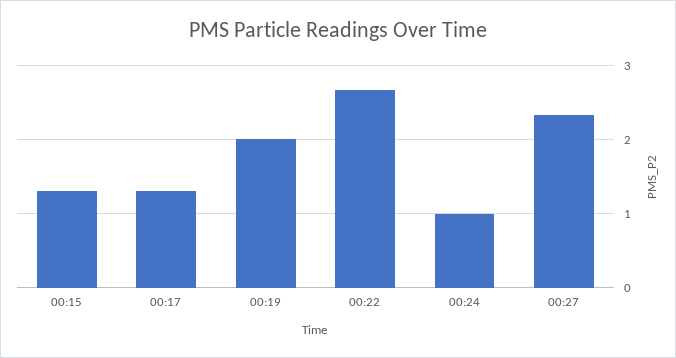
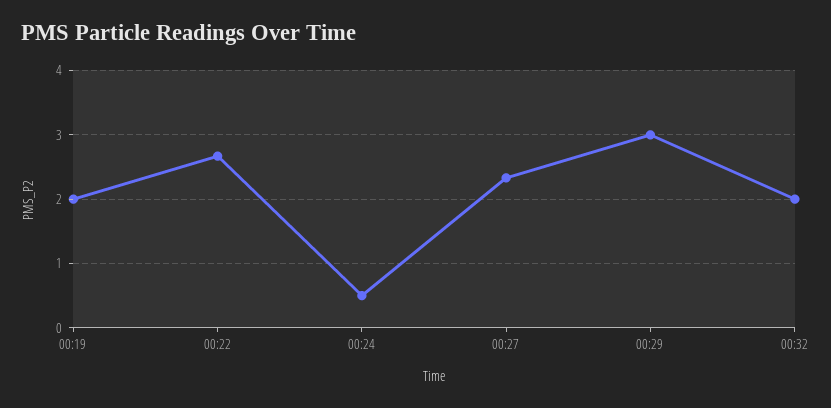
00:15: 1.3 -> none
00:17: 1.3 -> none
00:24: 1 -> 0.5
00:29: none -> 3
00:32: none -> 2

